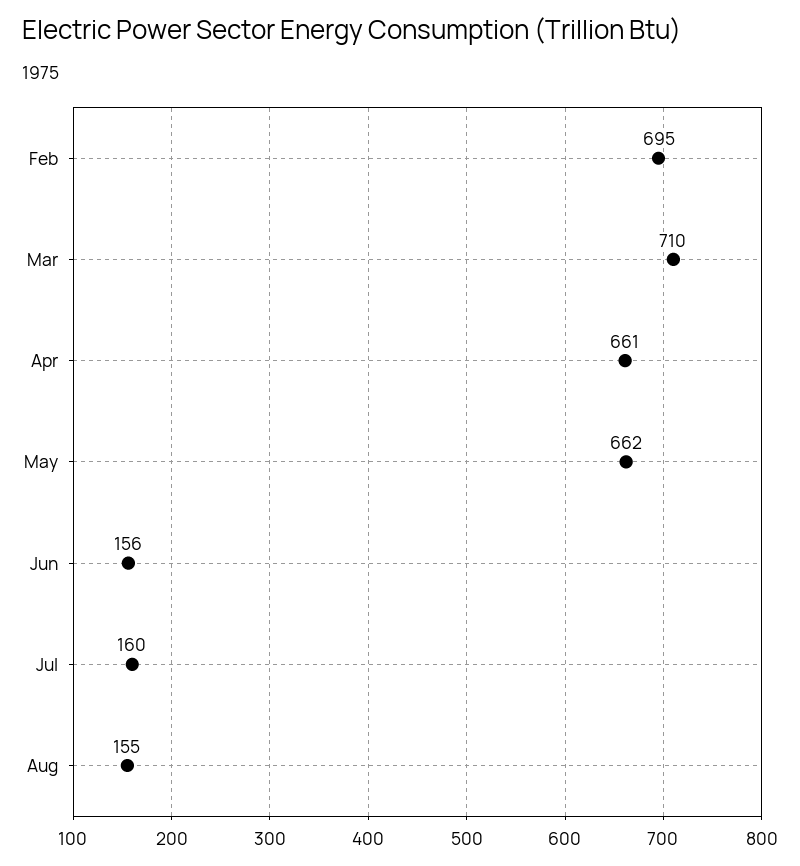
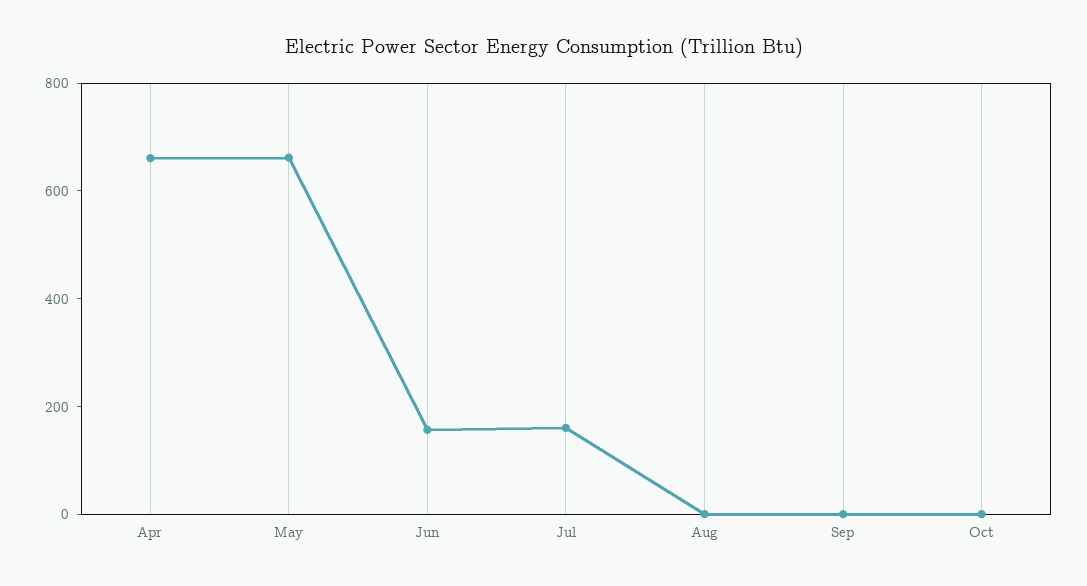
Feb: 695 -> none
Mar: 710 -> none
Aug: 155 -> 0
Sep: none -> 0
Oct: none -> 0

